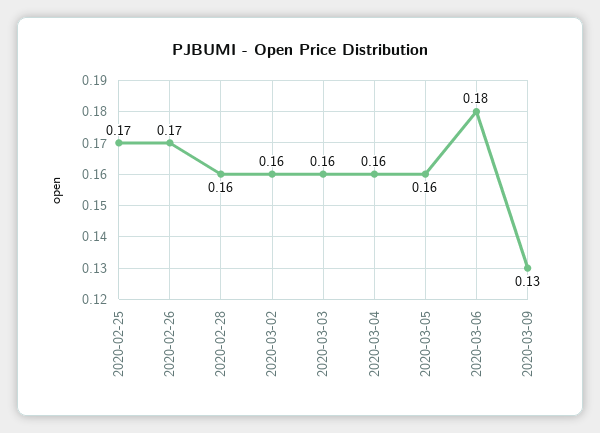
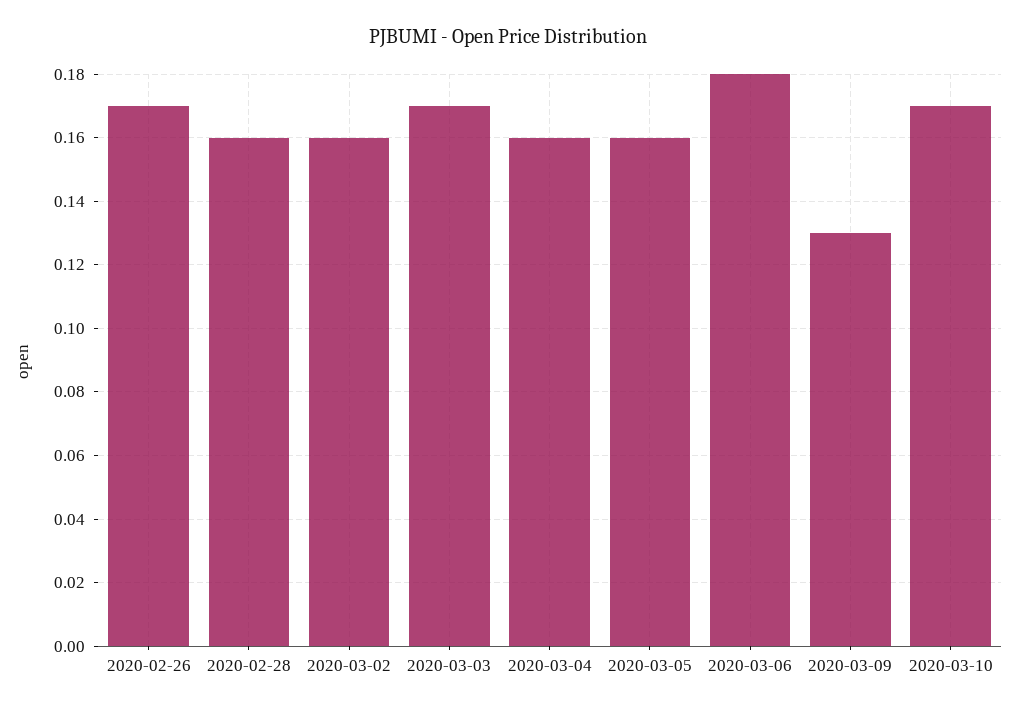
2020-02-25: 0.17 -> none
2020-03-03: 0.16 -> 0.17
2020-03-10: none -> 0.17

